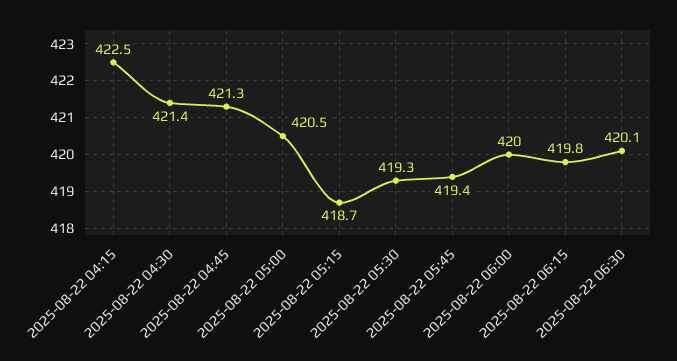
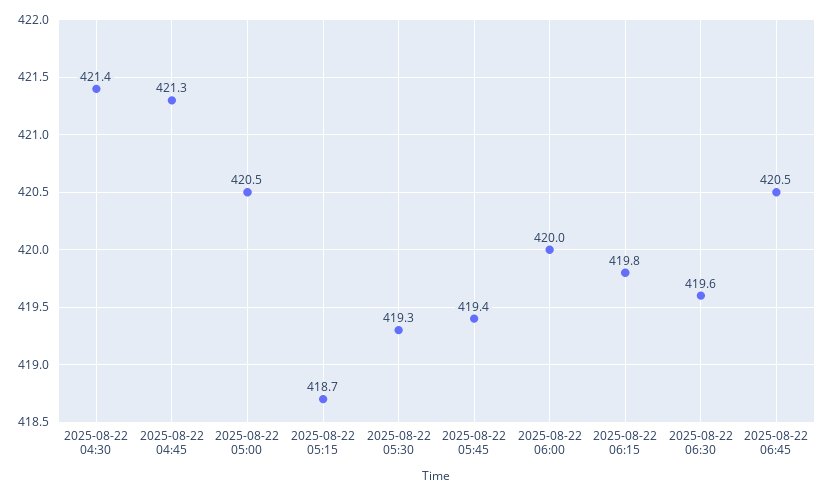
2025-08-22 04:15: 422.5 -> none
2025-08-22 06:30: 420.1 -> 419.6
2025-08-22 06:45: none -> 420.5

